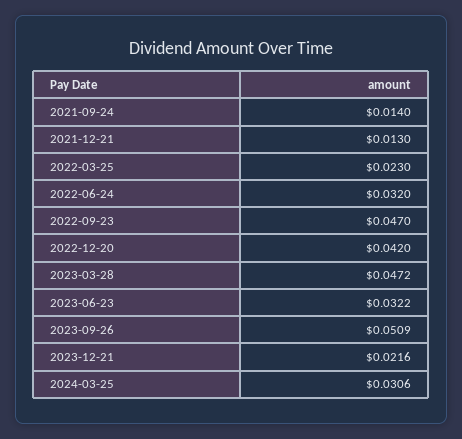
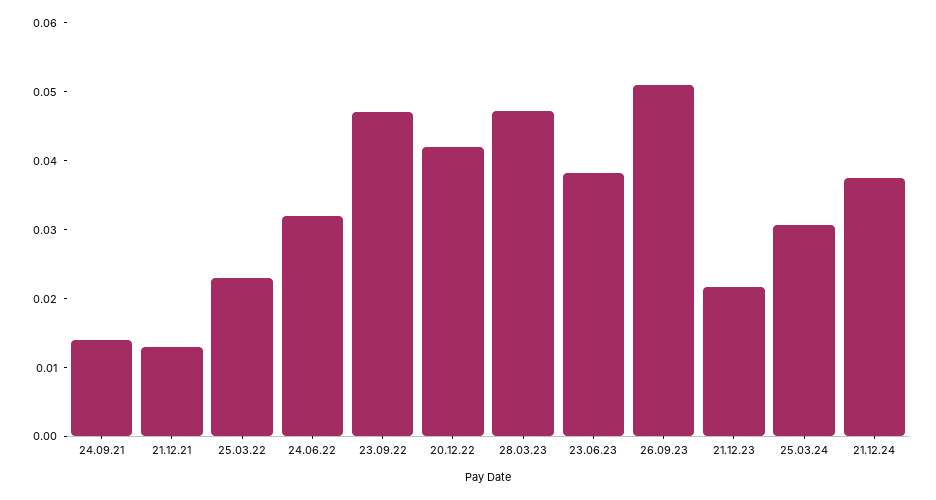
2023-06-23: 0.0322 -> 0.038
21.12.24: none -> 0.038

